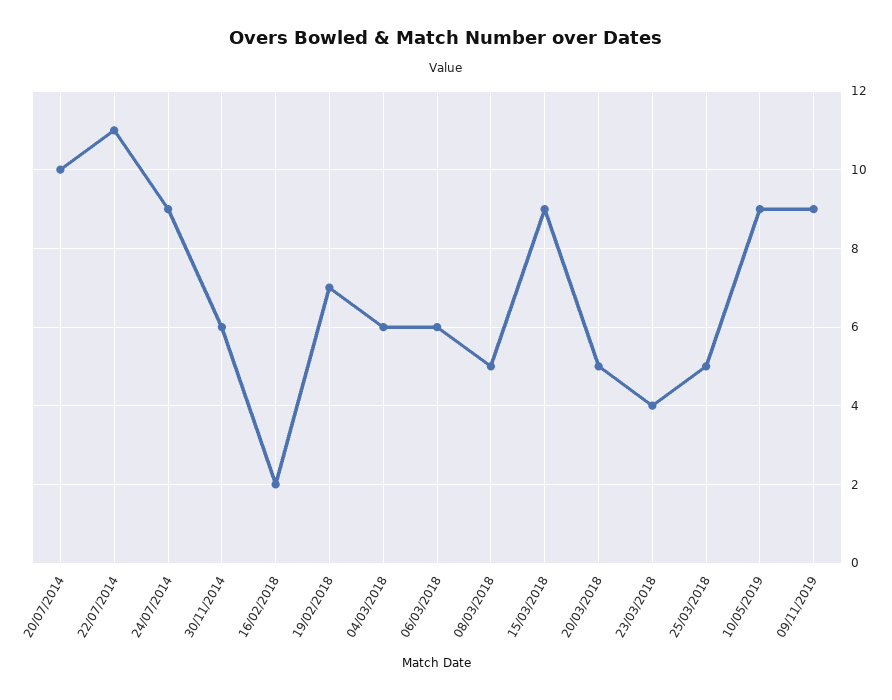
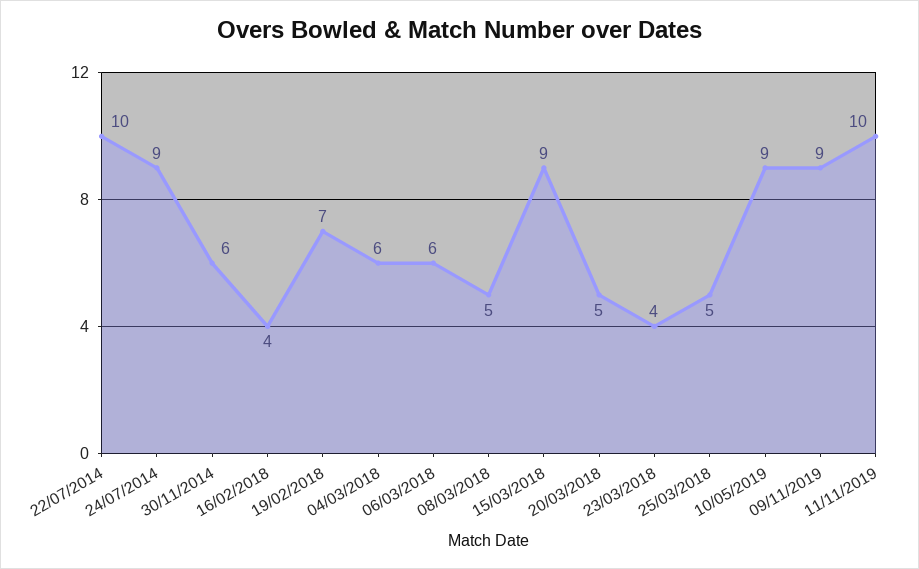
20/07/2014: 10 -> none
22/07/2014: 11 -> 10
16/02/2018: 2 -> 4
11/11/2019: none -> 10

